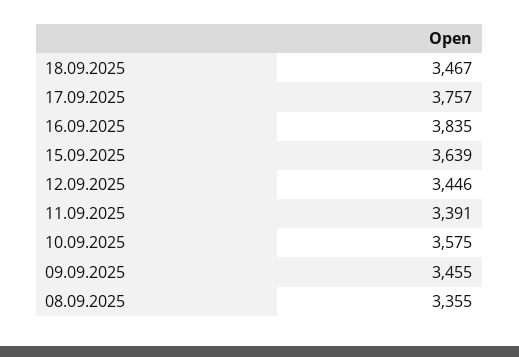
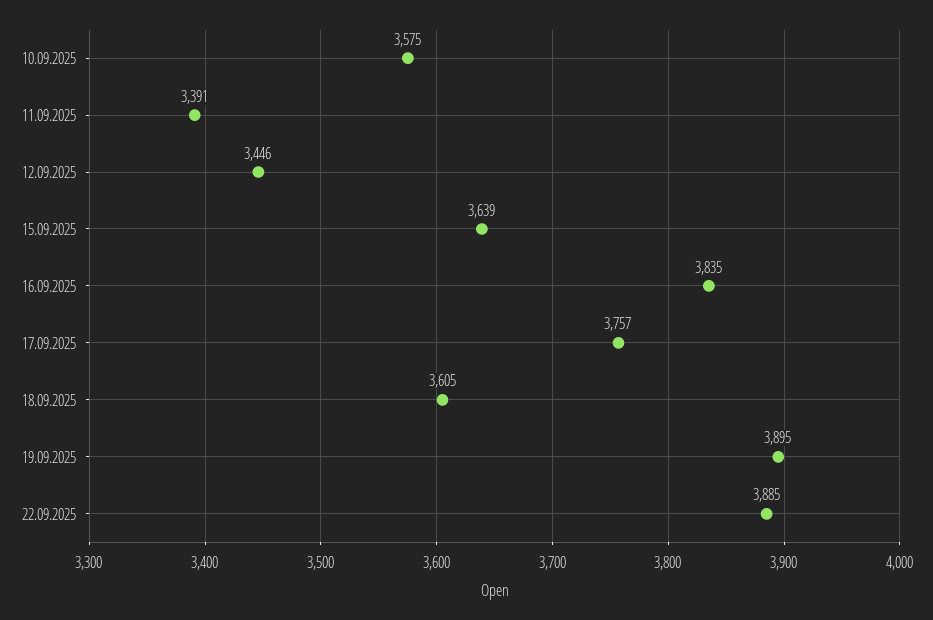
18.09.2025: 3467 -> 3605
09.09.2025: 3455 -> none
08.09.2025: 3355 -> none
19.09.2025: none -> 3895
22.09.2025: none -> 3885

